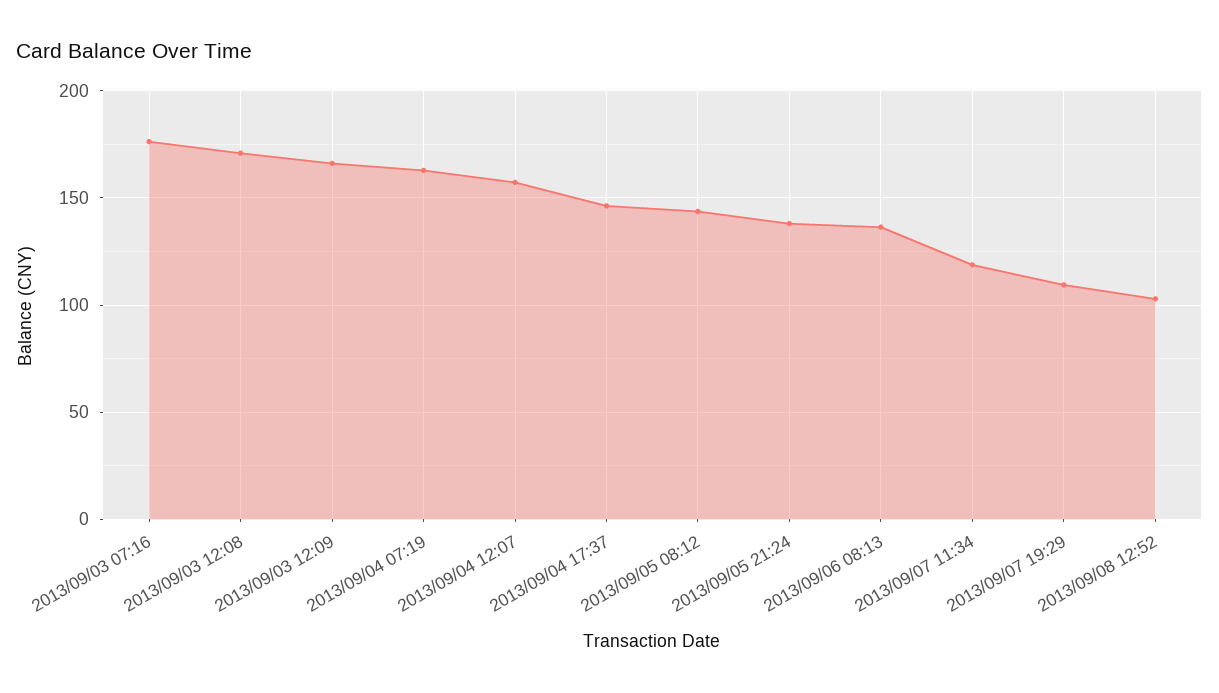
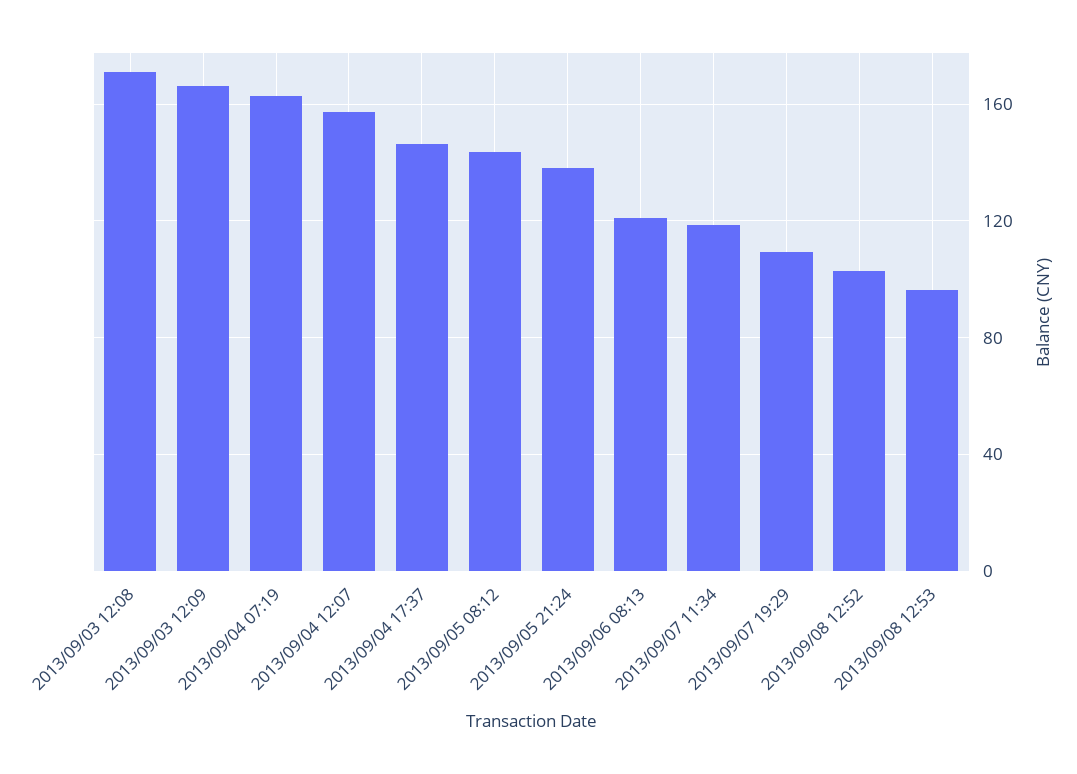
2013/09/03 07:16: 175 -> none
2013/09/06 08:13: 135 -> 120
2013/09/08 12:53: none -> 95

